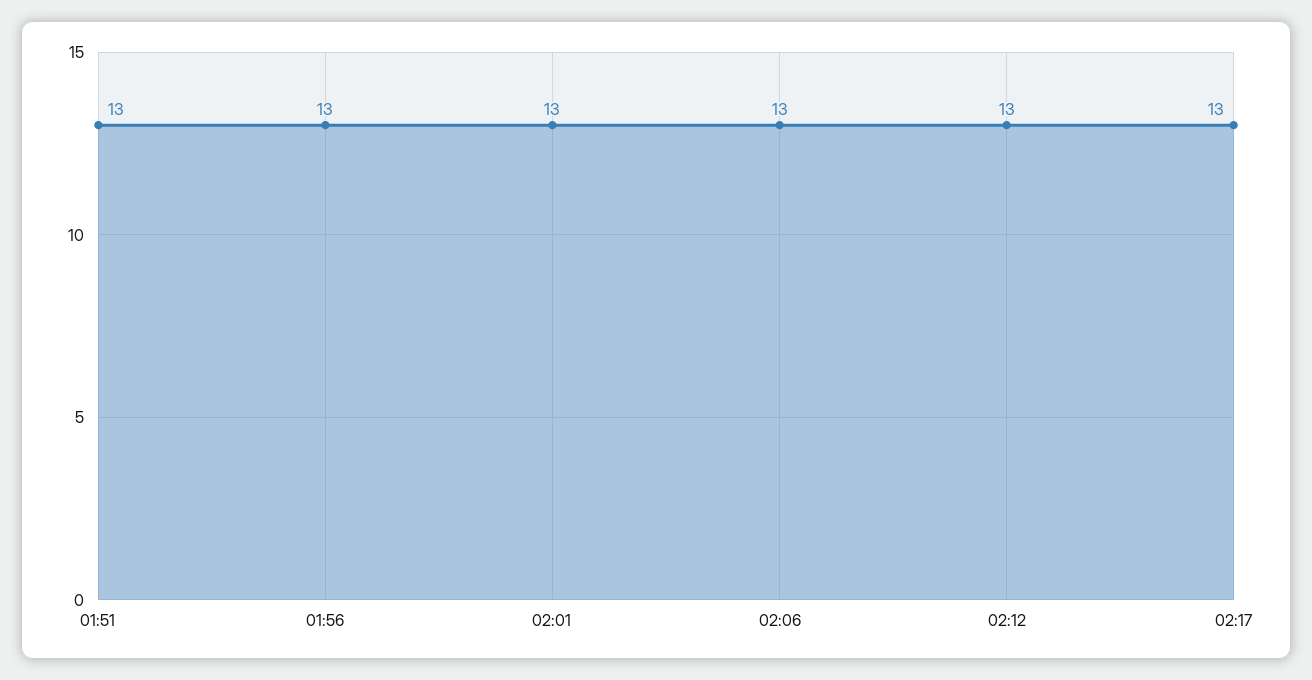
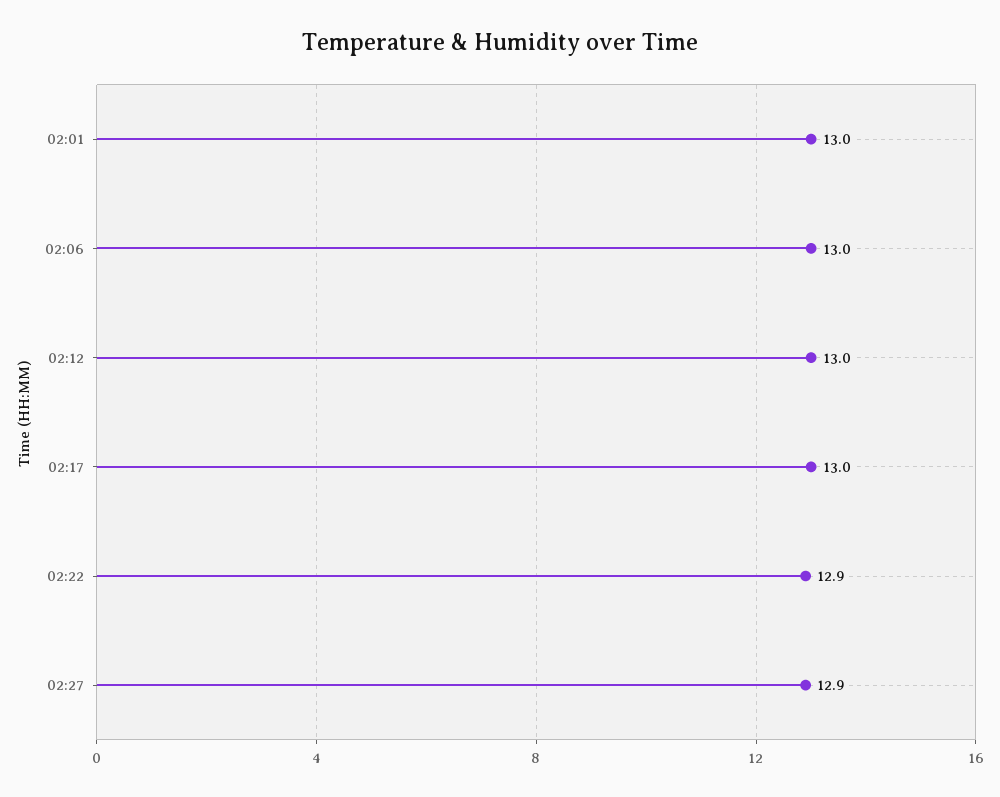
01:51: 13 -> none
01:56: 13 -> none
02:22: none -> 12.9
02:27: none -> 12.9

